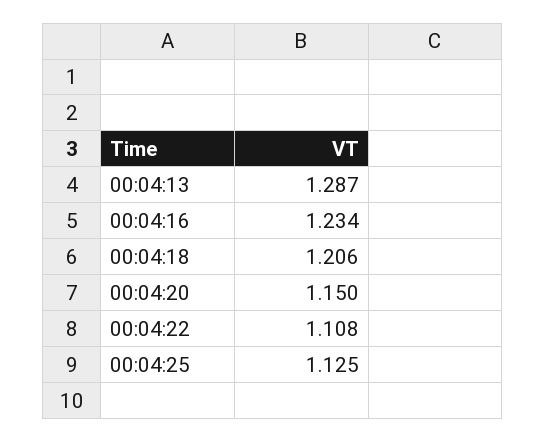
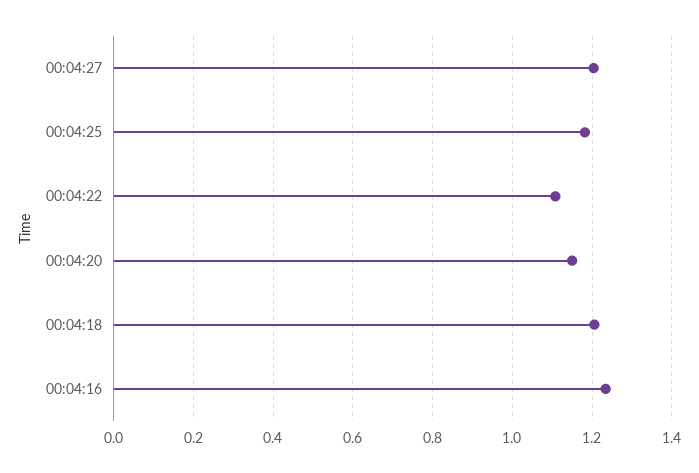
00:04:13: 1.287 -> none
00:04:25: 1.125 -> 1.18
00:04:27: none -> 1.2

